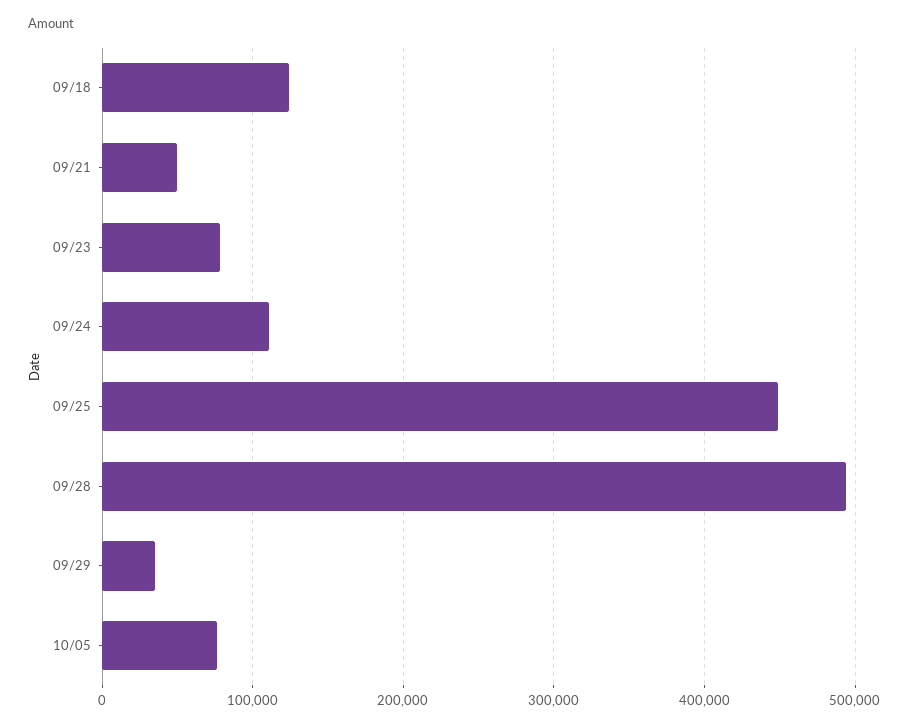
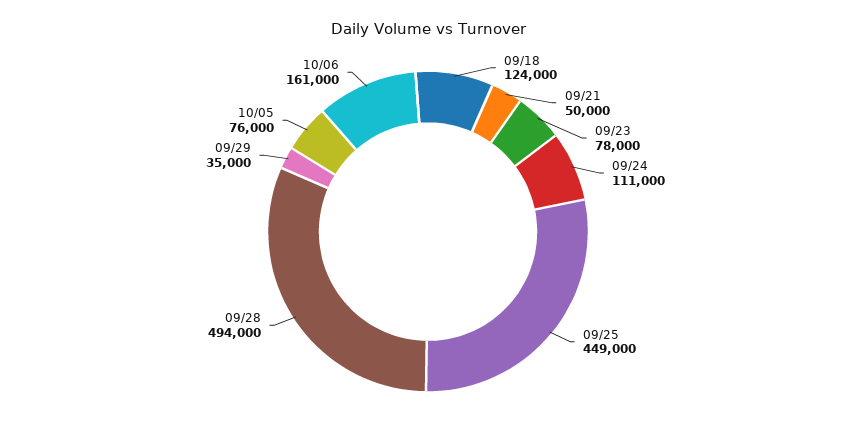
10/06: none -> 161000

